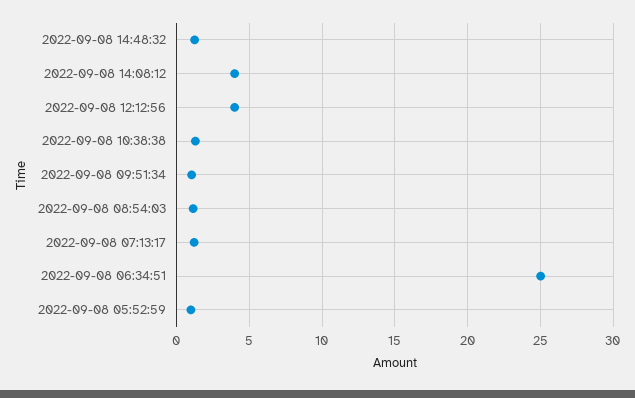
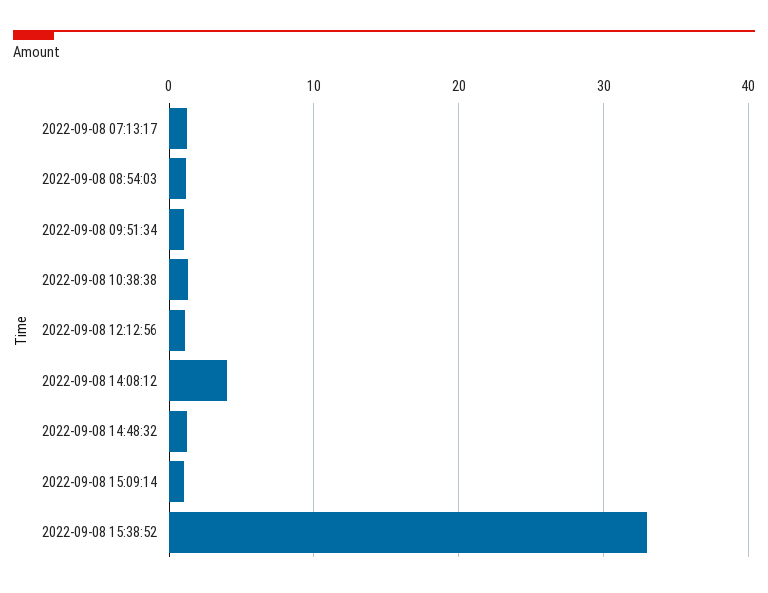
2022-09-08 12:12:56: 4 -> 1
2022-09-08 06:34:51: 25 -> none
2022-09-08 05:52:59: 1 -> none
2022-09-08 15:09:14: none -> 1
2022-09-08 15:38:52: none -> 33

